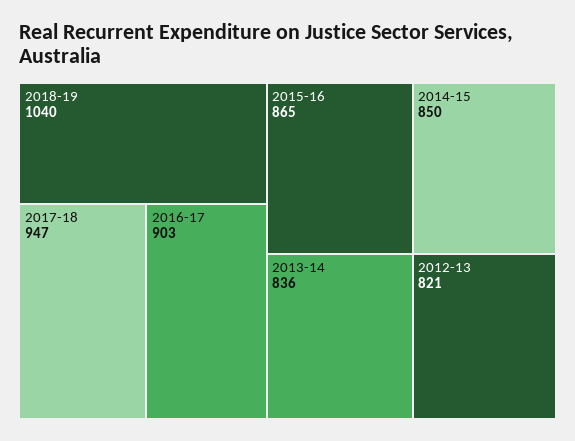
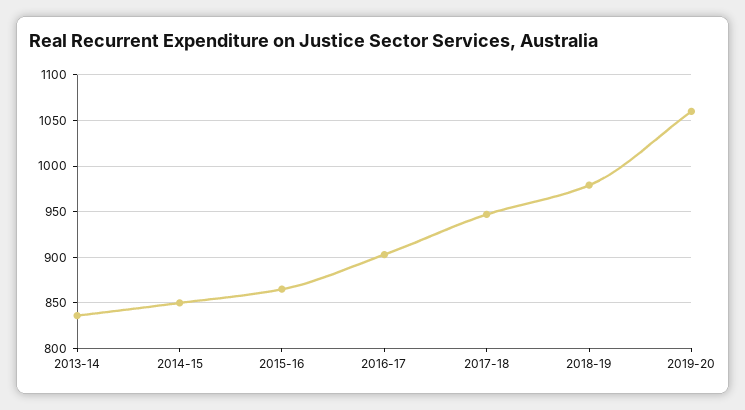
2018-19: 1040 -> 980
2012-13: 821 -> none
2019-20: none -> 1060

